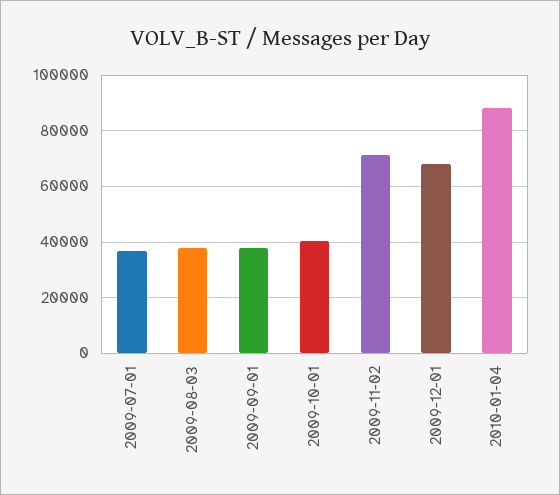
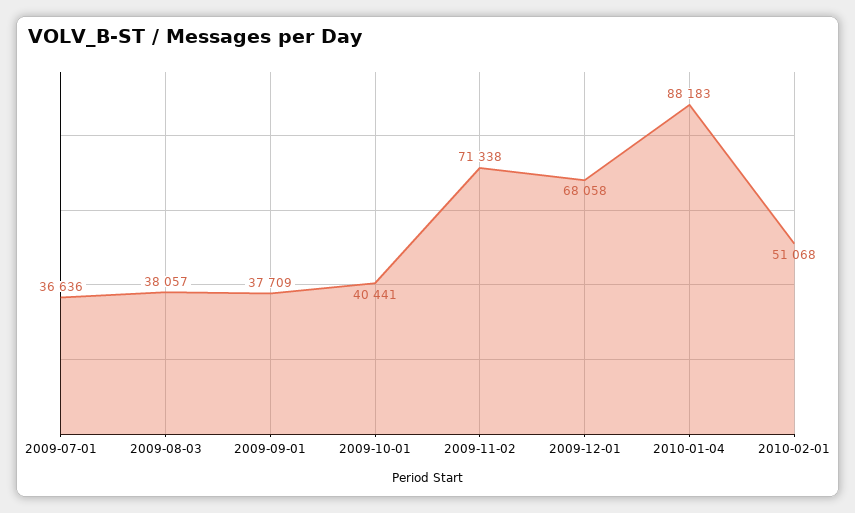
2010-02-01: none -> 51068

